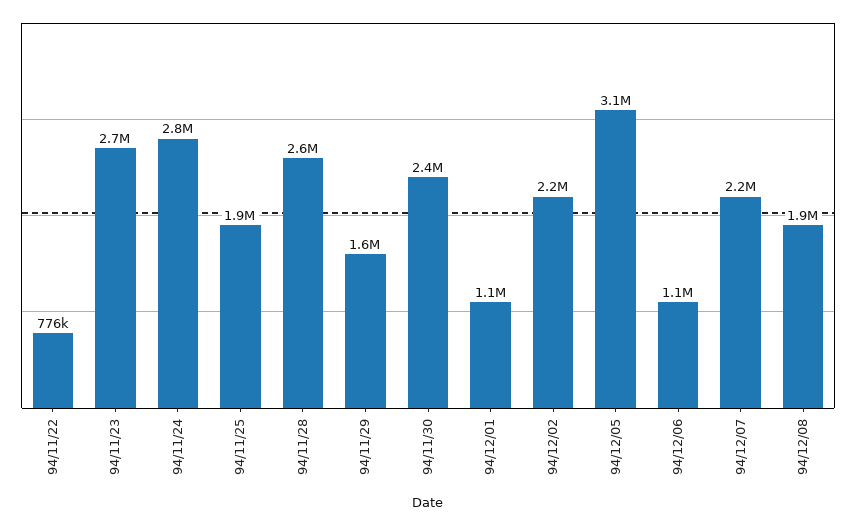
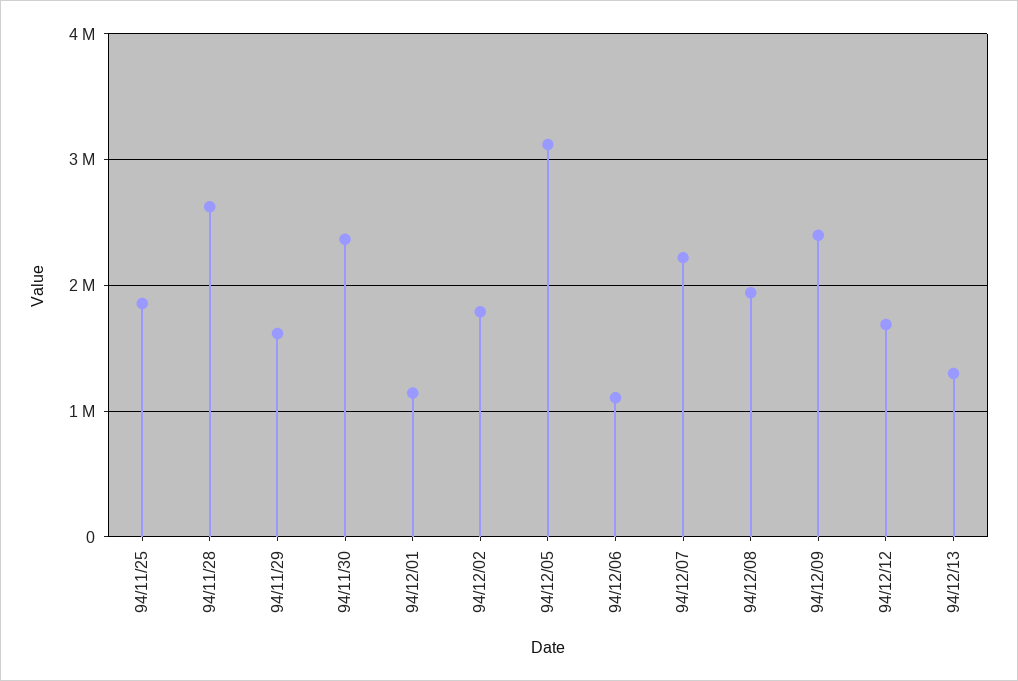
94/11/22: 776000 -> none
94/11/23: 2700000 -> none
94/11/24: 2800000 -> none
94/12/02: 2200000 -> 1800000
94/12/09: none -> 2400000
94/12/12: none -> 1700000
94/12/13: none -> 1300000

